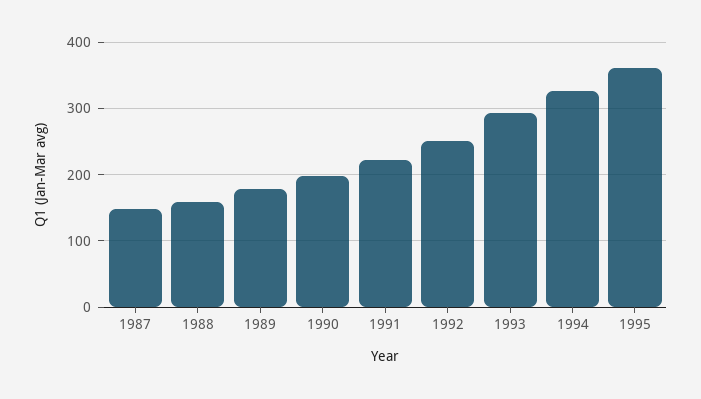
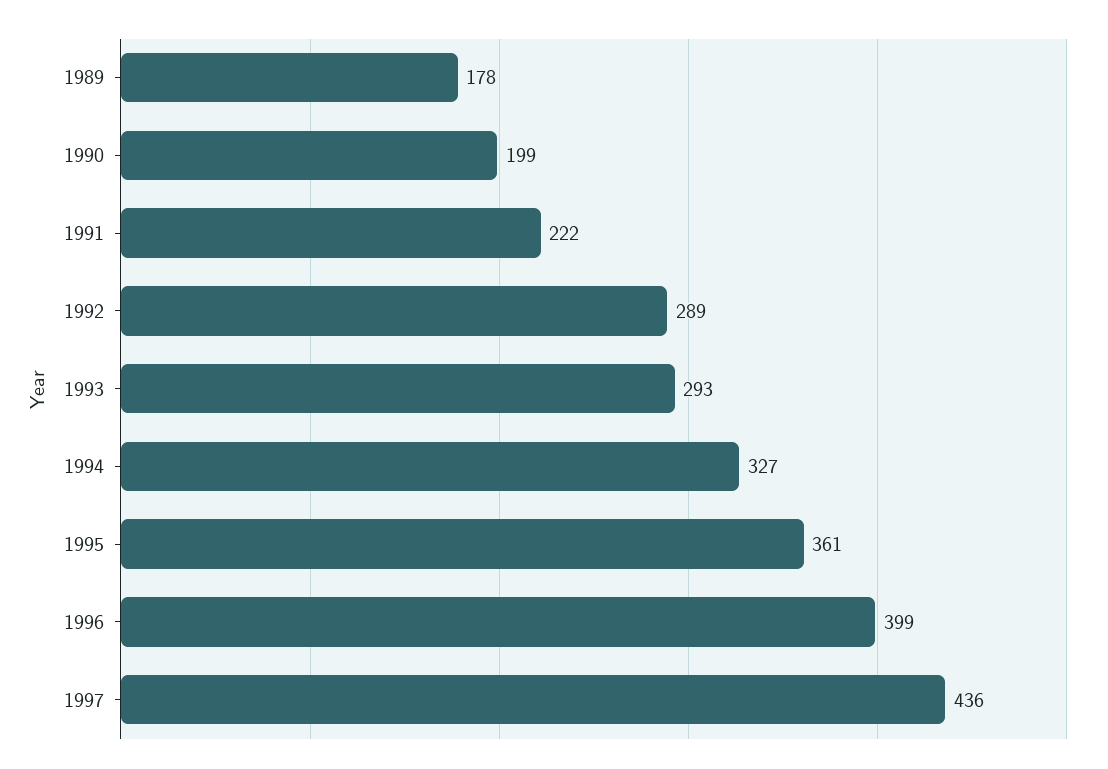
1987: 150 -> none
1988: 160 -> none
1992: 250 -> 289
1996: none -> 399
1997: none -> 436

